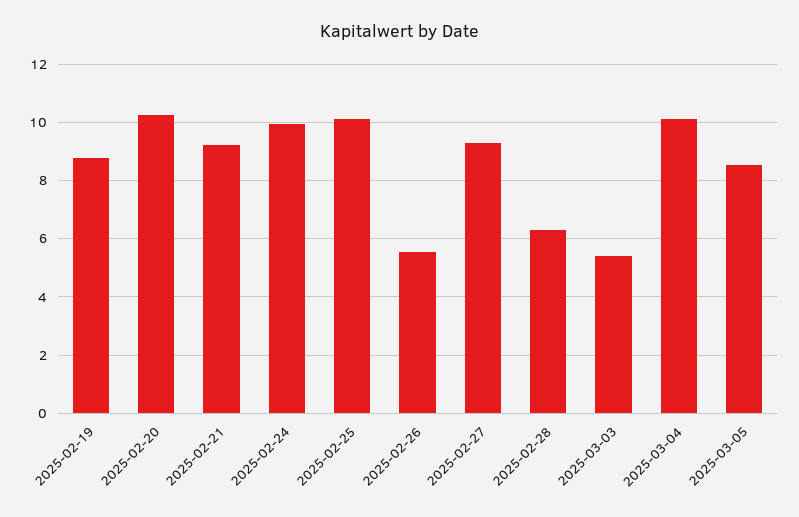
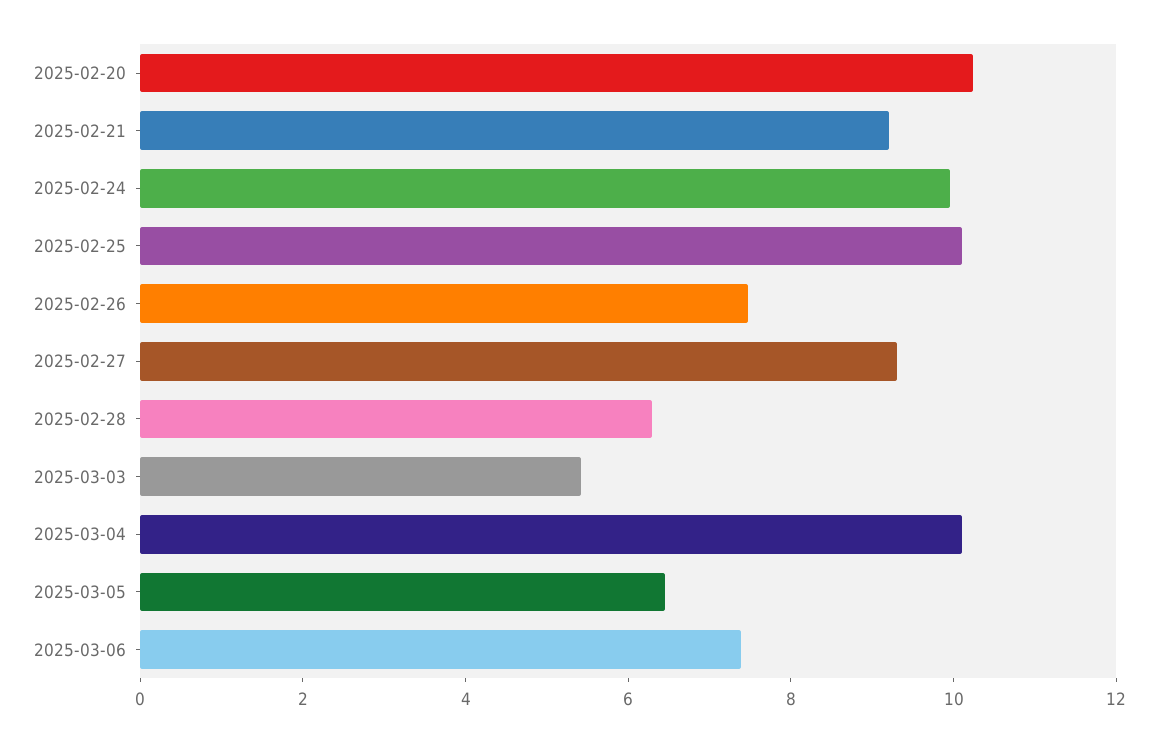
2025-02-19: 8.75 -> none
2025-02-26: 5.5 -> 7.5
2025-03-05: 8.5 -> 6.5
2025-03-06: none -> 7.5

